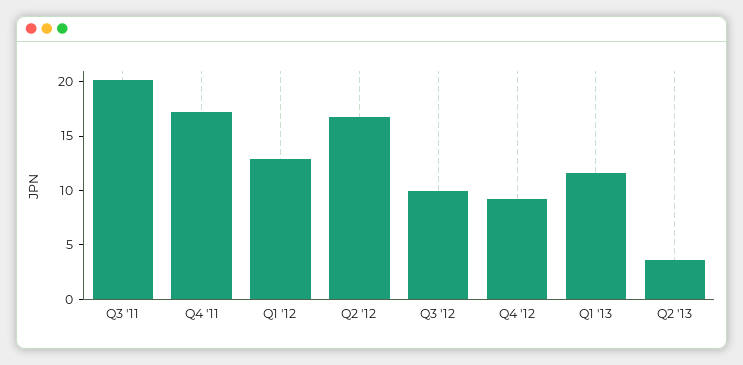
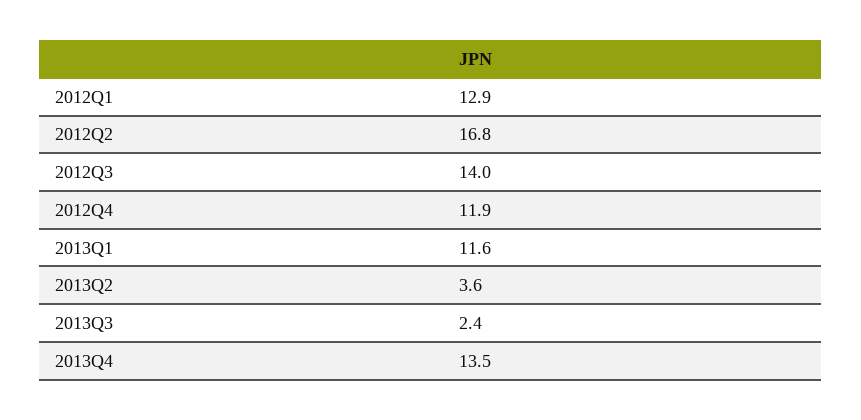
Q3 '11: 20 -> none
Q4 '11: 17 -> none
Q3 '12: 10 -> 14
Q4 '12: 9 -> 11.9
2013Q3: none -> 2.4
2013Q4: none -> 13.5

